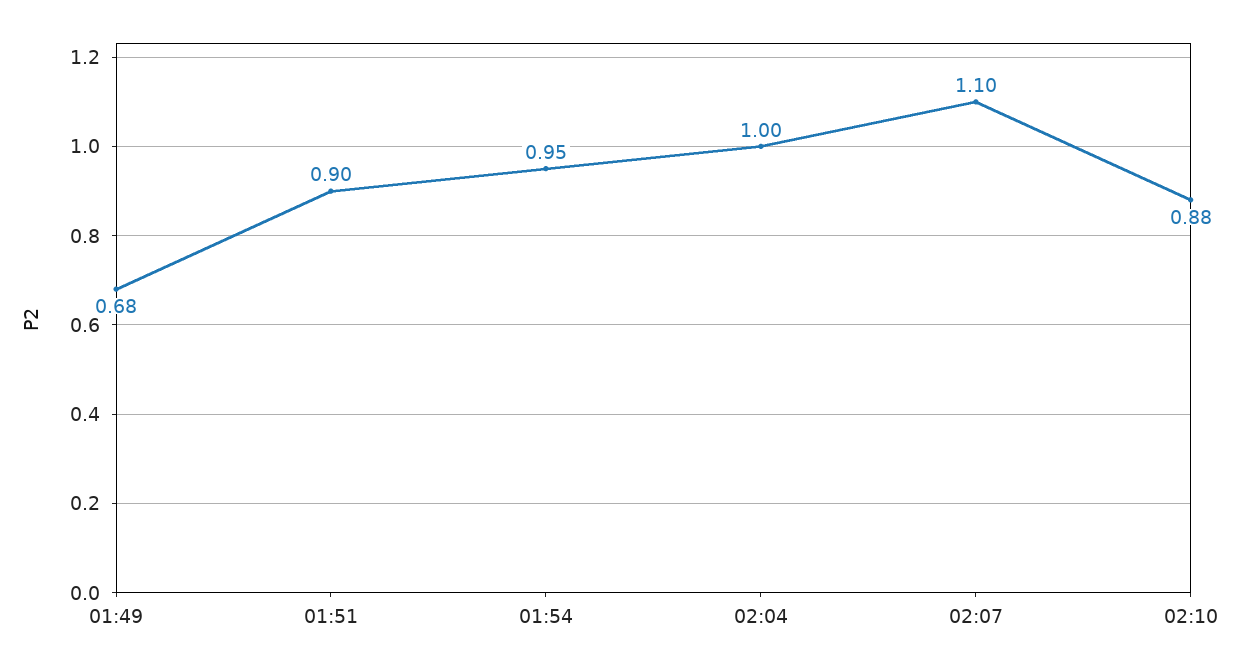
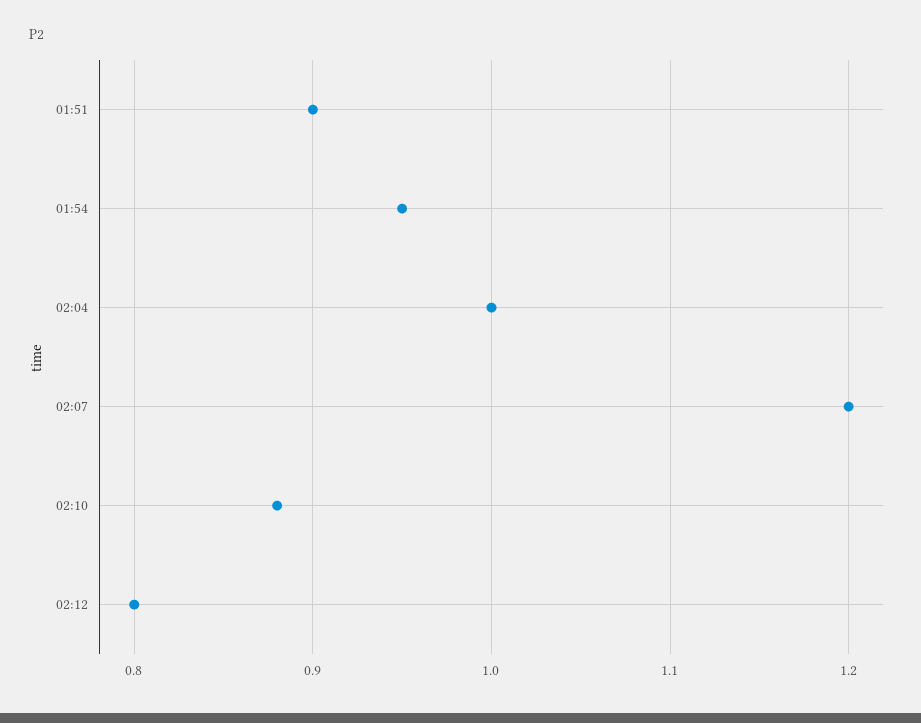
01:49: 0.68 -> none
02:07: 1.1 -> 1.2
02:12: none -> 0.8

